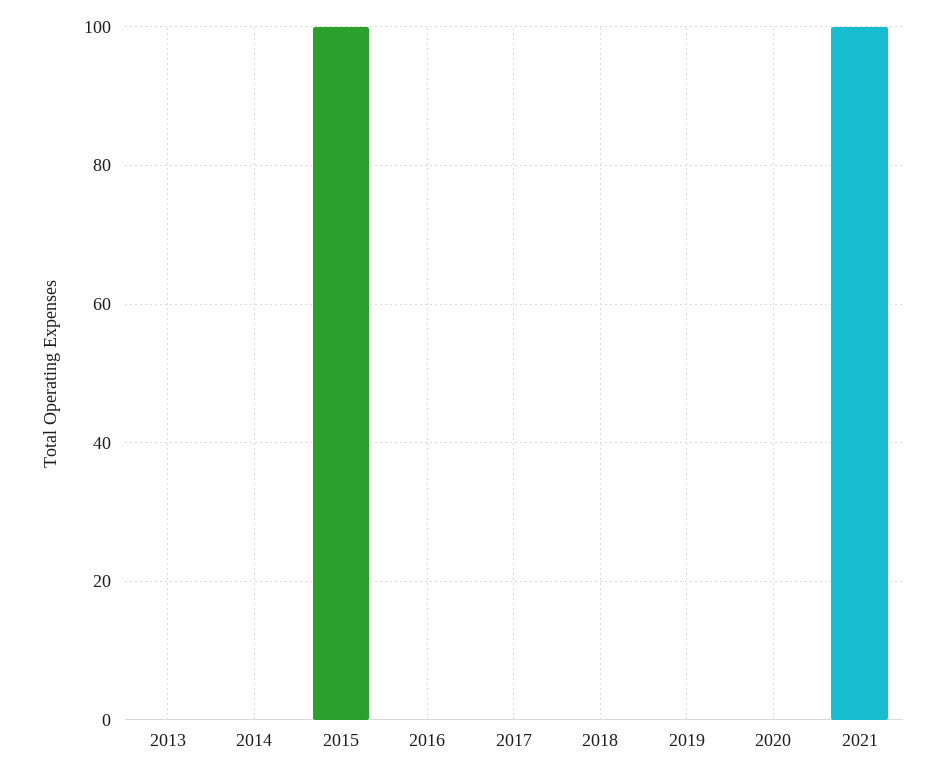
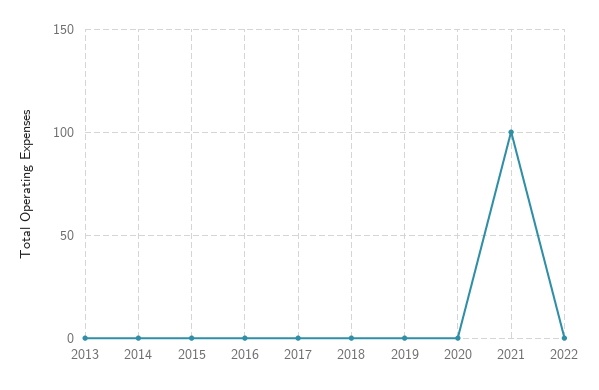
2015: 100 -> 0
2022: none -> 0

